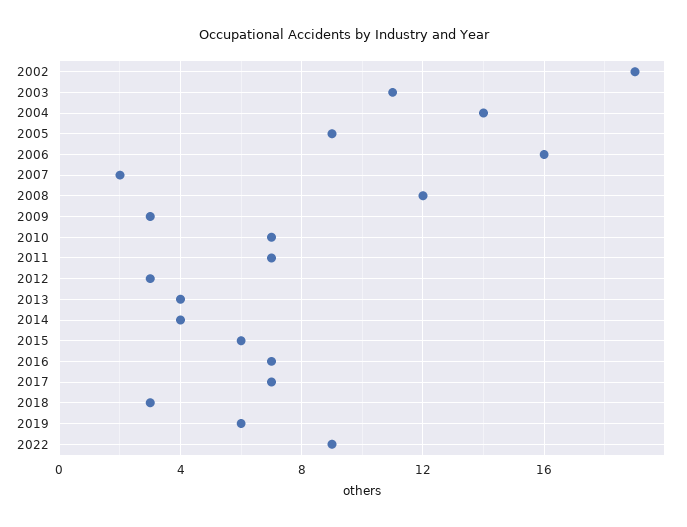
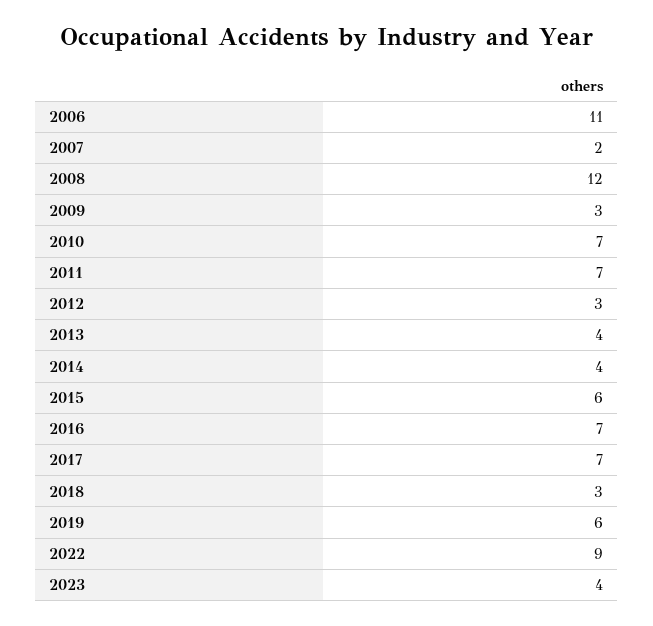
2002: 19 -> none
2003: 11 -> none
2004: 14 -> none
2005: 9 -> none
2006: 16 -> 11
2023: none -> 4

